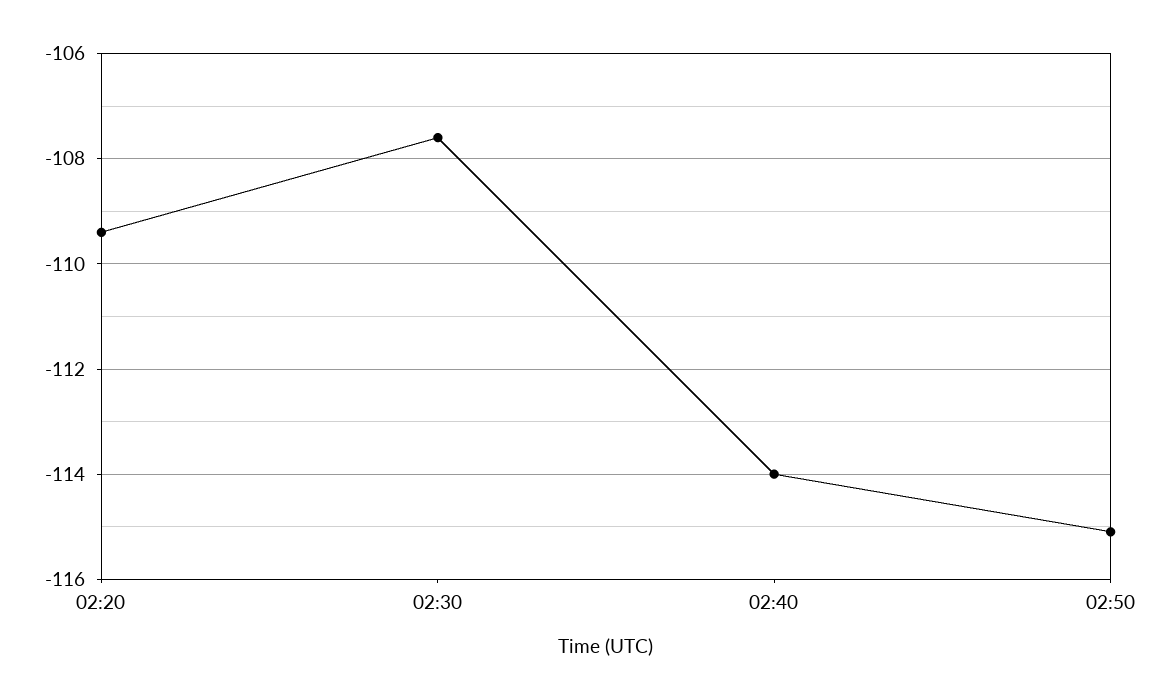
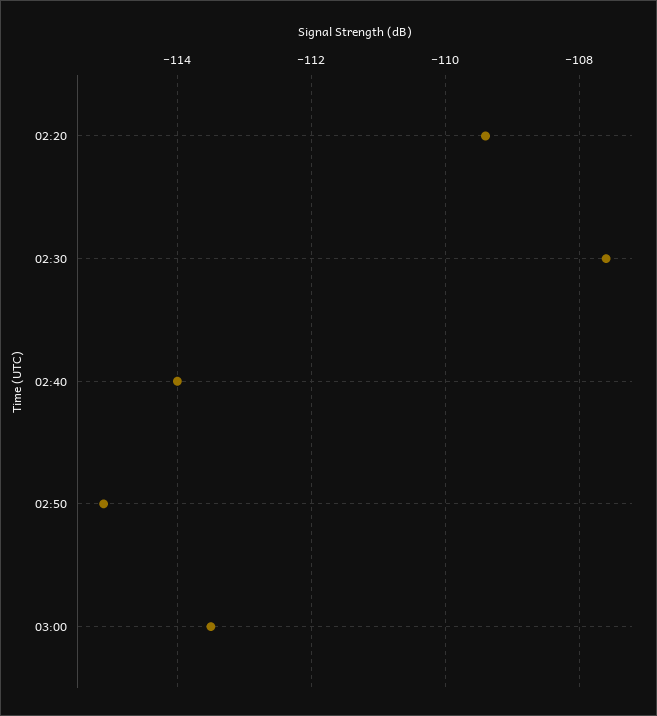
03:00: none -> -113.5

